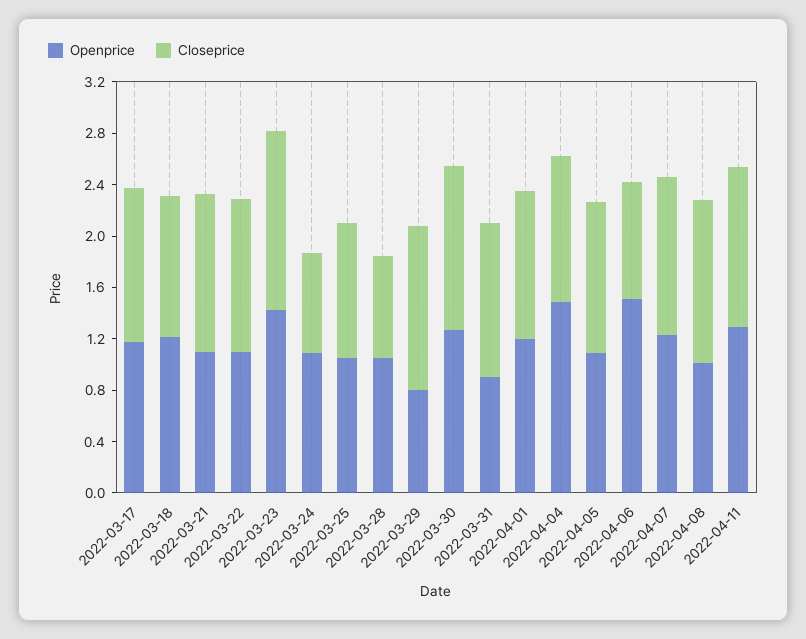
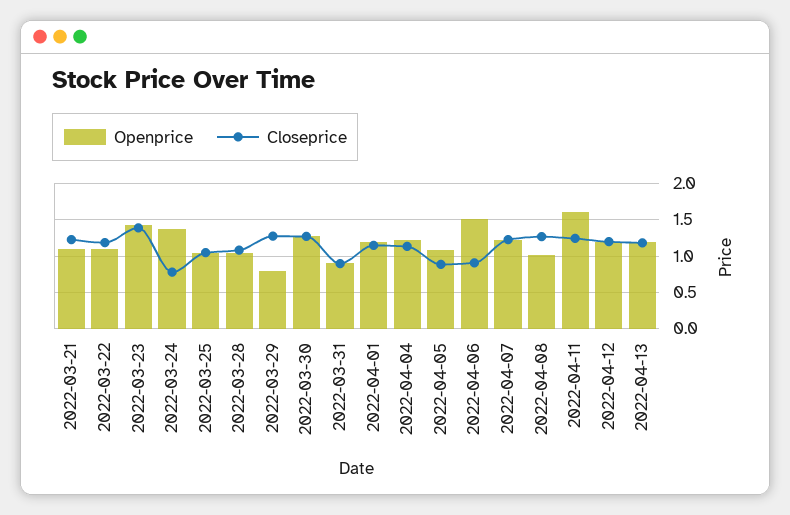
Openprice, 2022-03-17: 1.2 -> none
Closeprice, 2022-03-17: 1.2 -> none
Openprice, 2022-03-18: 1.2 -> none
Closeprice, 2022-03-18: 1.1 -> none
Openprice, 2022-03-24: 1.1 -> 1.4
Closeprice, 2022-03-28: 0.8 -> 1.1
Closeprice, 2022-03-31: 1.2 -> 0.9
Openprice, 2022-04-04: 1.5 -> 1.2
Closeprice, 2022-04-05: 1.2 -> 0.9
Openprice, 2022-04-11: 1.3 -> 1.6
Openprice, 2022-04-12: none -> 1.2
Closeprice, 2022-04-12: none -> 1.2
Openprice, 2022-04-13: none -> 1.2
Closeprice, 2022-04-13: none -> 1.2

